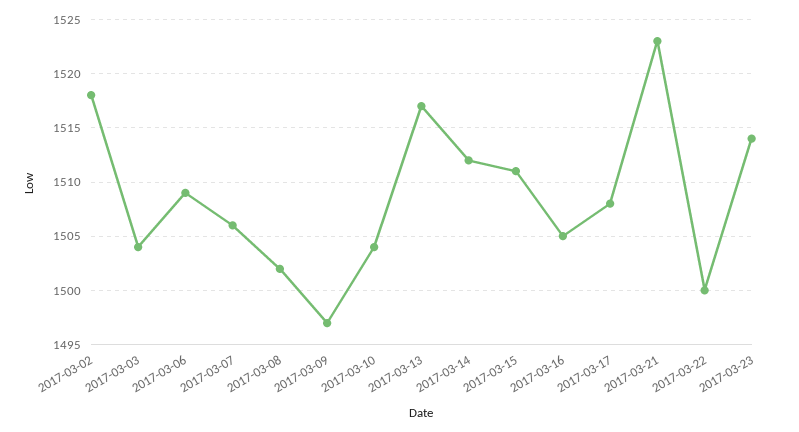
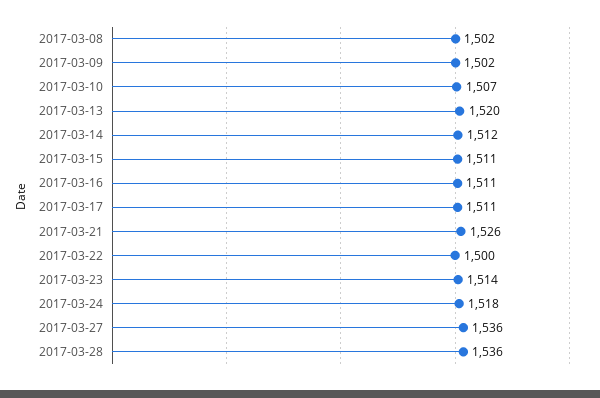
2017-03-02: 1518 -> none
2017-03-03: 1504 -> none
2017-03-06: 1509 -> none
2017-03-07: 1506 -> none
2017-03-09: 1497 -> 1502
2017-03-10: 1504 -> 1507
2017-03-13: 1517 -> 1520
2017-03-16: 1505 -> 1511
2017-03-17: 1508 -> 1511
2017-03-21: 1523 -> 1526
2017-03-24: none -> 1518
2017-03-27: none -> 1536
2017-03-28: none -> 1536

